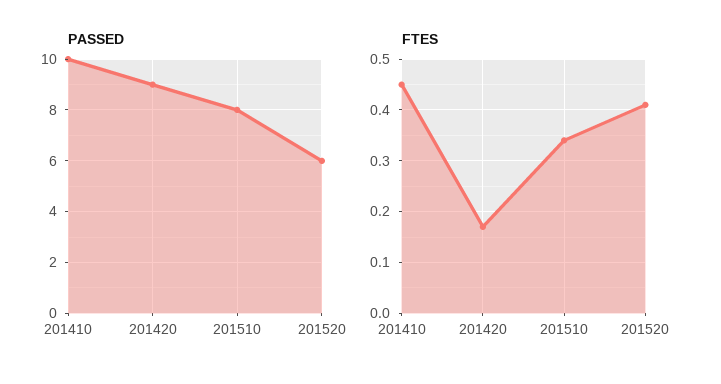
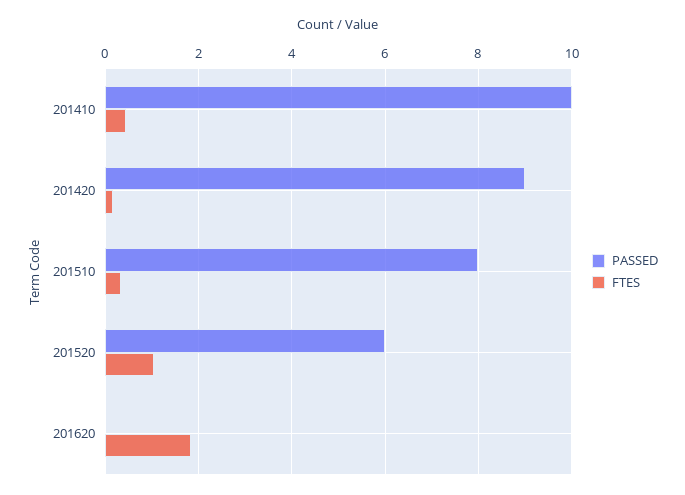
FTES, 201520: 0.4 -> 1
PASSED, 201620: none -> 0
FTES, 201620: none -> 1.8

